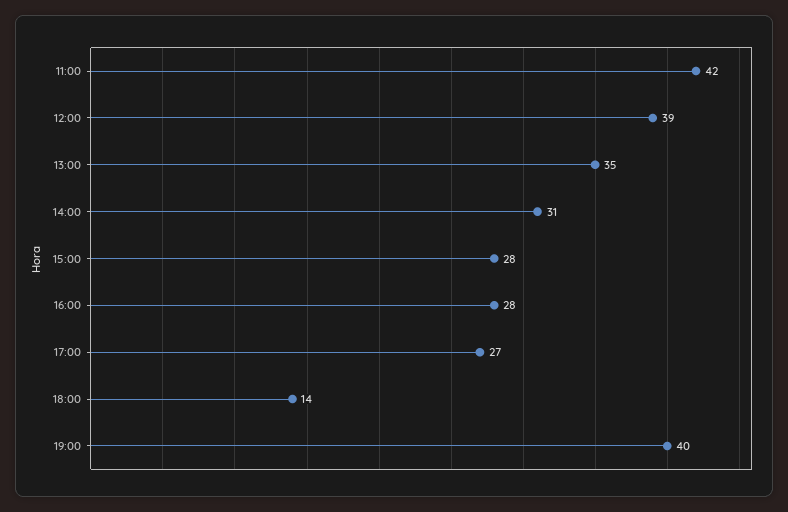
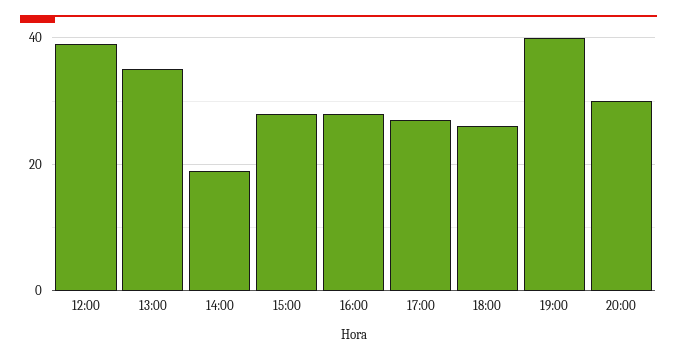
11:00: 42 -> none
14:00: 31 -> 20
18:00: 14 -> 25
20:00: none -> 30

